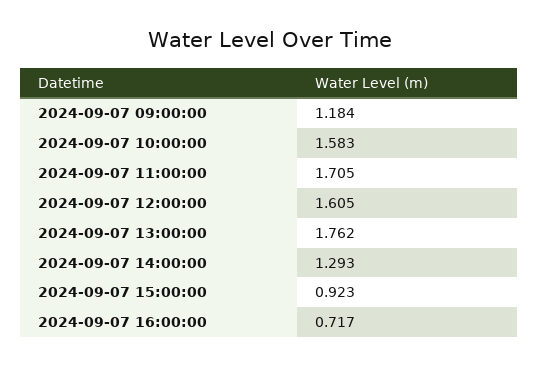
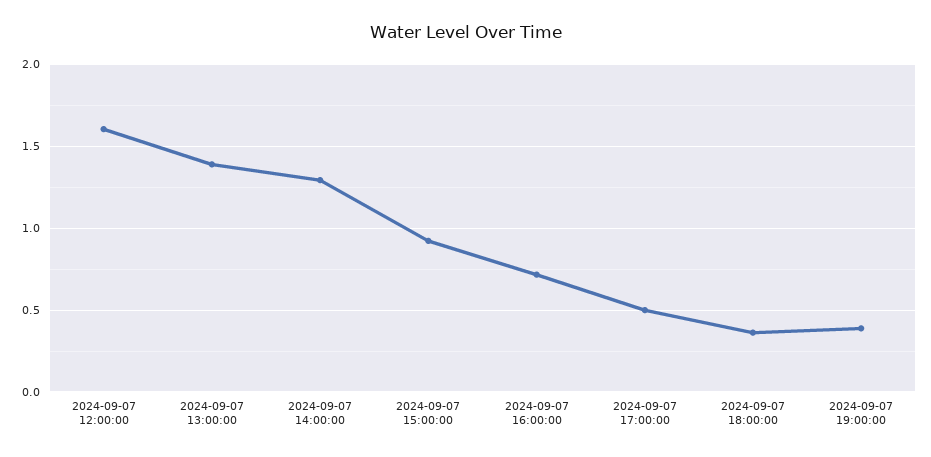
2024-09-07 09:00:00: 1.184 -> none
2024-09-07 10:00:00: 1.583 -> none
2024-09-07 11:00:00: 1.705 -> none
2024-09-07 13:00:00: 1.762 -> 1.4
2024-09-07 17:00:00: none -> 0.5
2024-09-07 18:00:00: none -> 0.35
2024-09-07 19:00:00: none -> 0.4

